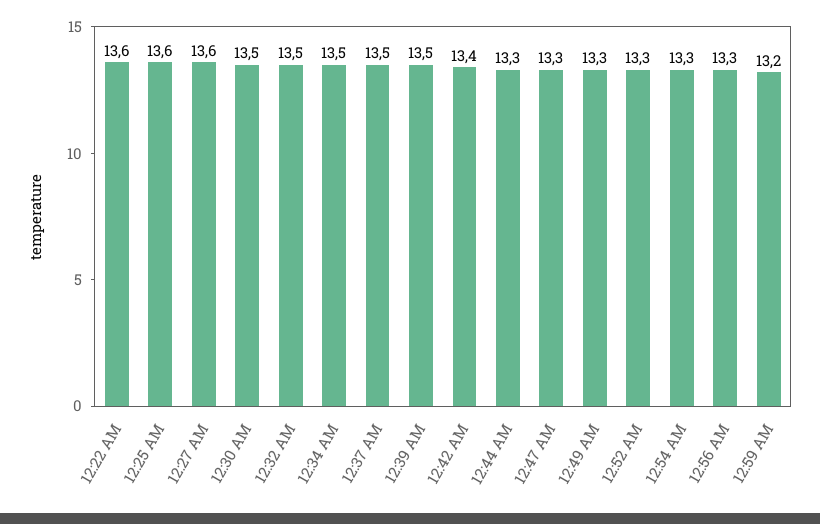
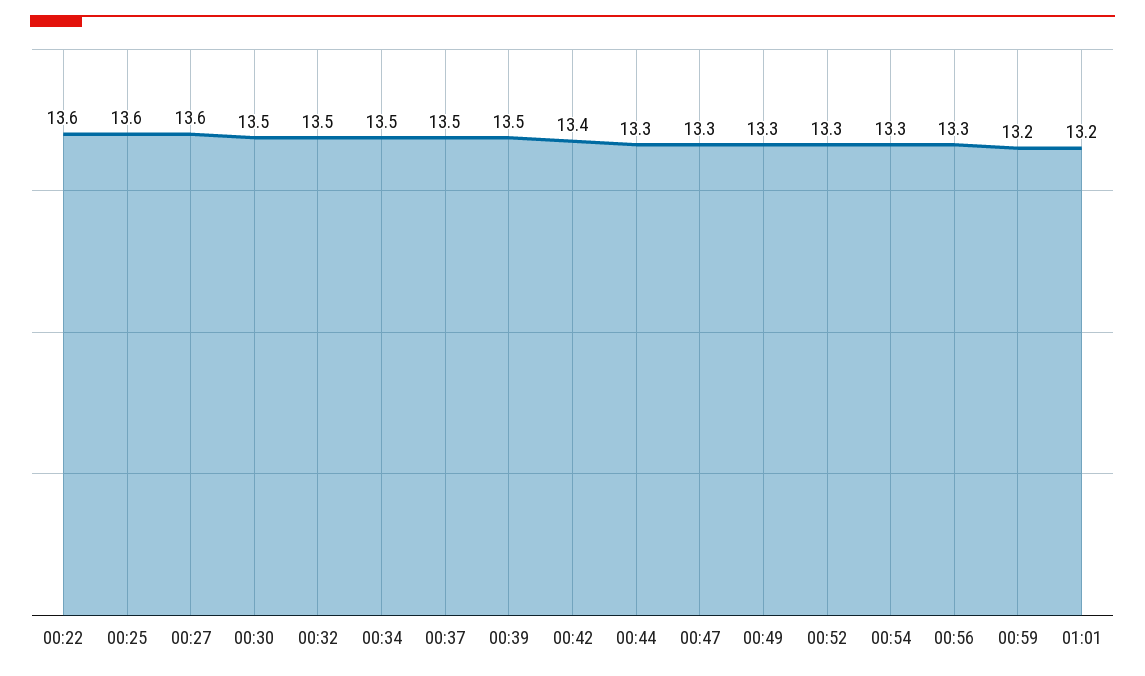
01:01: none -> 13.2

